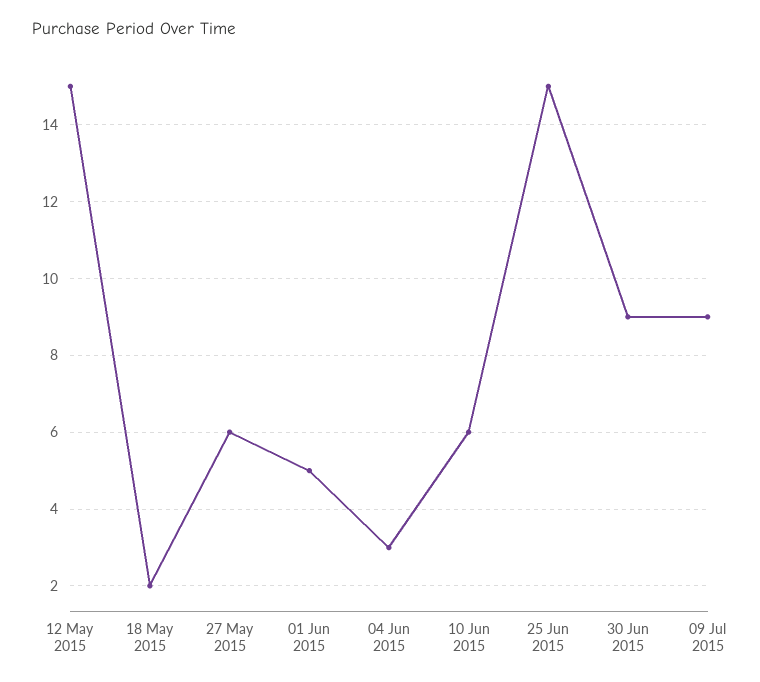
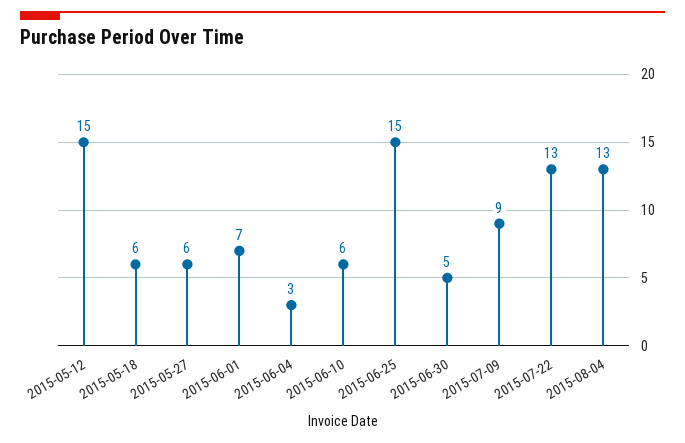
18 May 2015: 2 -> 6
01 Jun 2015: 5 -> 7
30 Jun 2015: 9 -> 5
2015-07-22: none -> 13
2015-08-04: none -> 13

